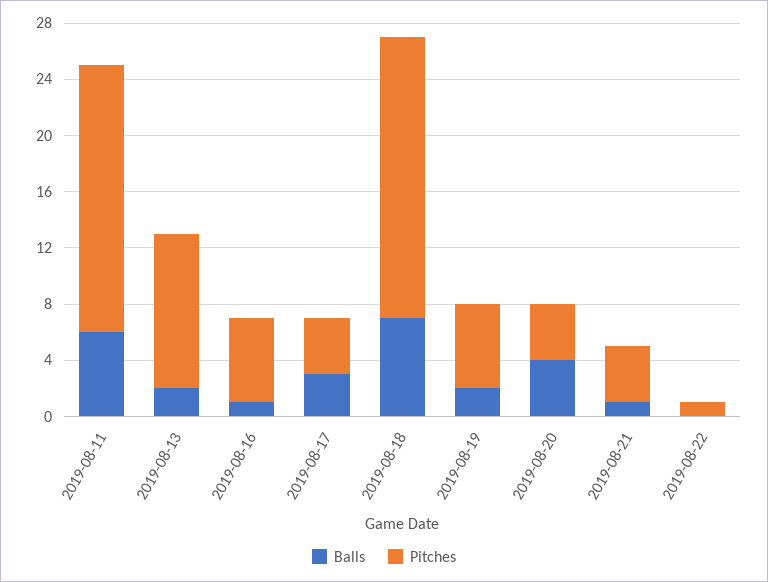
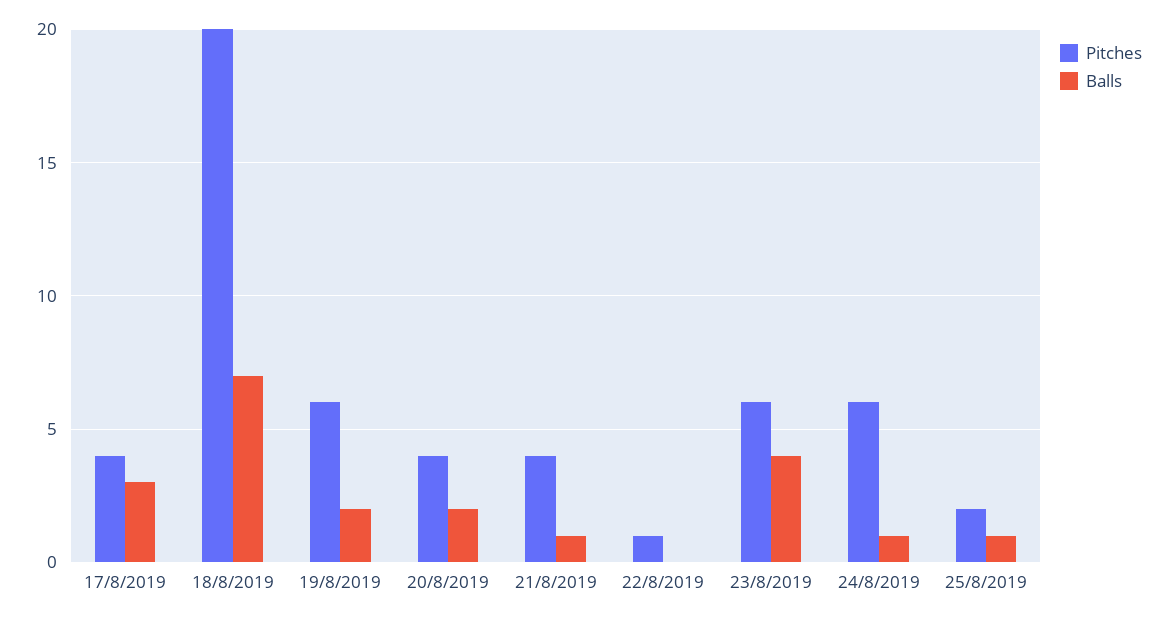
Balls, 2019-08-11: 6 -> none
Pitches, 2019-08-11: 19 -> none
Balls, 2019-08-13: 2 -> none
Pitches, 2019-08-13: 11 -> none
Balls, 2019-08-16: 1 -> none
Pitches, 2019-08-16: 6 -> none
Balls, 2019-08-20: 4 -> 2
Pitches, 23/8/2019: none -> 6
Balls, 23/8/2019: none -> 4
Pitches, 24/8/2019: none -> 6
Balls, 24/8/2019: none -> 1
Pitches, 25/8/2019: none -> 2
Balls, 25/8/2019: none -> 1

